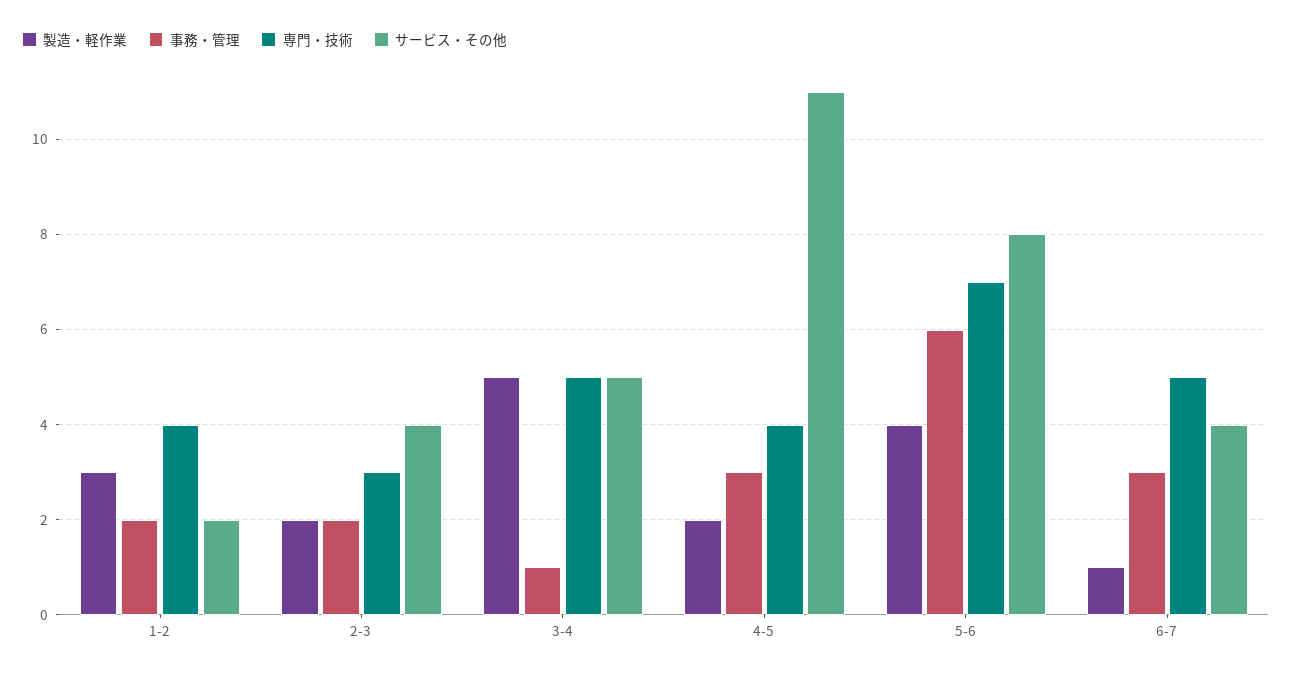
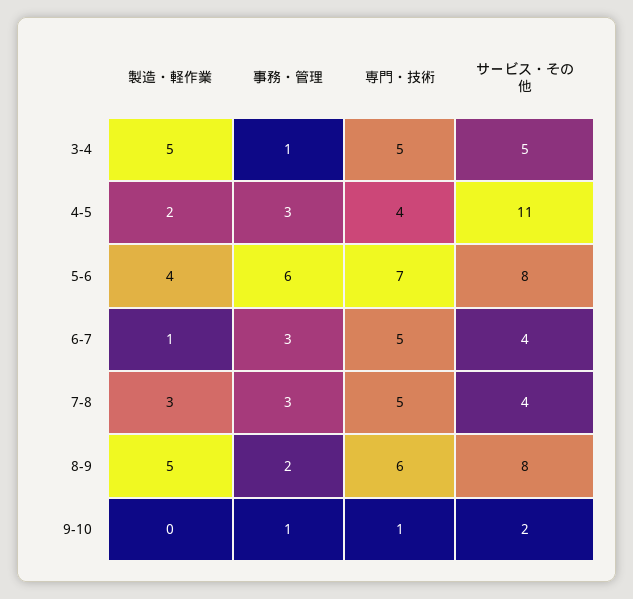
製造・軽作業, 1-2: 3 -> none
事務・管理, 1-2: 2 -> none
専門・技術, 1-2: 4 -> none
サービス・その他, 1-2: 2 -> none
製造・軽作業, 2-3: 2 -> none
事務・管理, 2-3: 2 -> none
専門・技術, 2-3: 3 -> none
サービス・その他, 2-3: 4 -> none
製造・軽作業, 7-8: none -> 3
事務・管理, 7-8: none -> 3
専門・技術, 7-8: none -> 5
サービス・その他, 7-8: none -> 4
製造・軽作業, 8-9: none -> 5
事務・管理, 8-9: none -> 2
専門・技術, 8-9: none -> 6
サービス・その他, 8-9: none -> 8
製造・軽作業, 9-10: none -> 0
事務・管理, 9-10: none -> 1
専門・技術, 9-10: none -> 1
サービス・その他, 9-10: none -> 2

